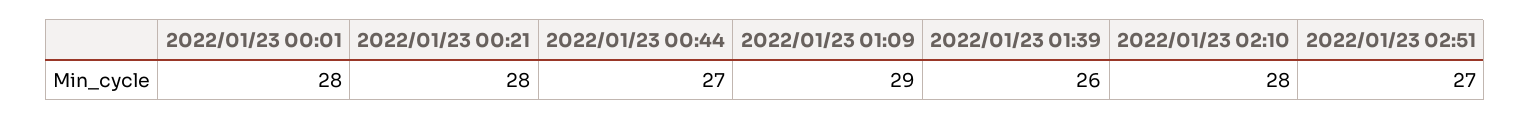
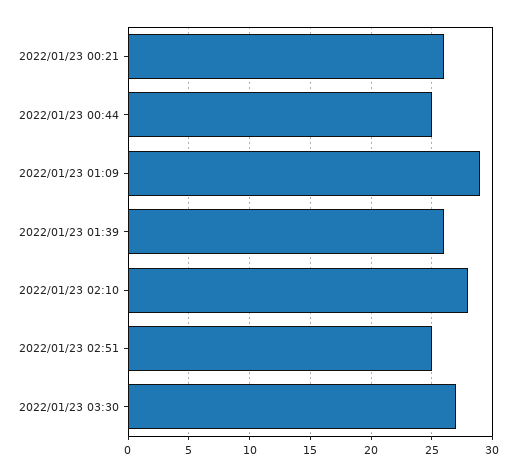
2022/01/23 00:01: 28 -> none
2022/01/23 00:21: 28 -> 26
2022/01/23 00:44: 27 -> 25
2022/01/23 02:51: 27 -> 25
2022/01/23 03:30: none -> 27

